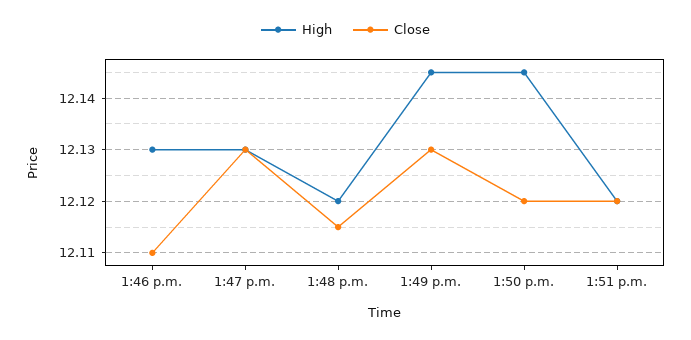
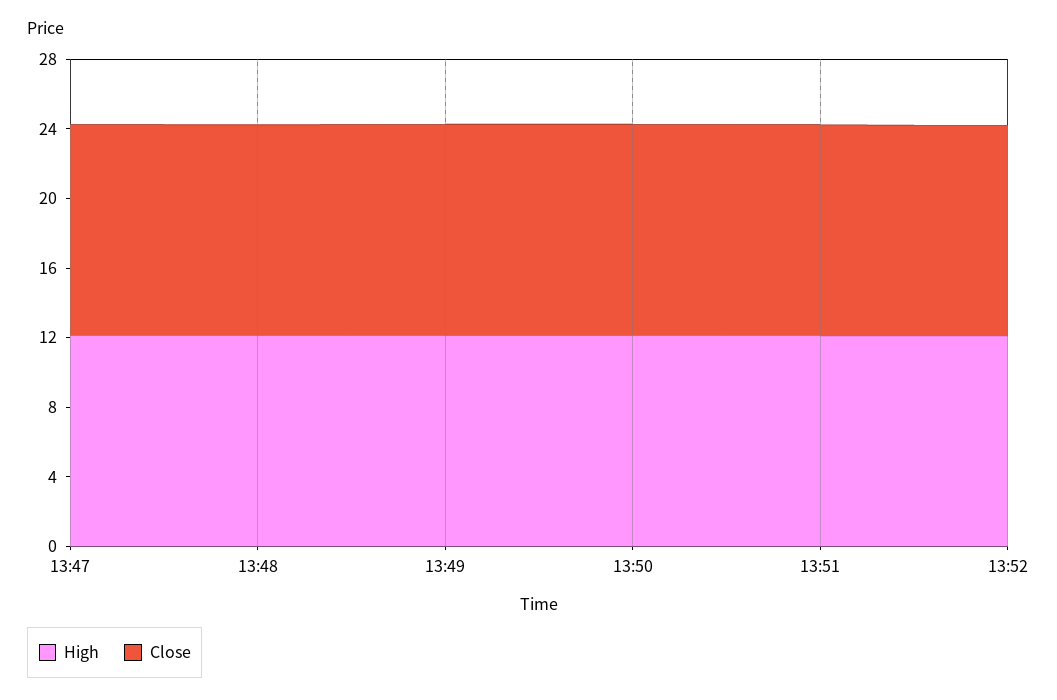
High, 1:46 p.m.: 12.13 -> none
Close, 1:46 p.m.: 12.11 -> none
High, 13:52: none -> 12
Close, 13:52: none -> 12

